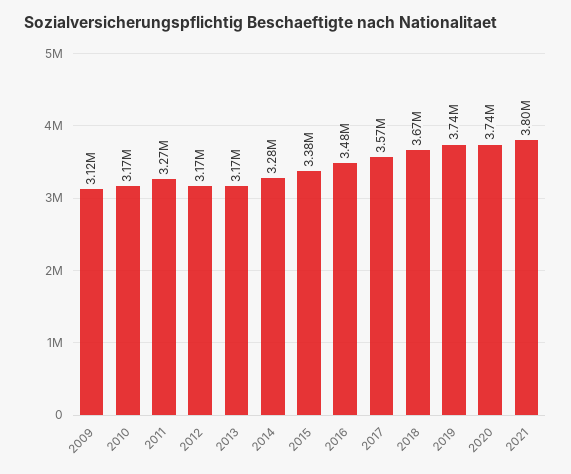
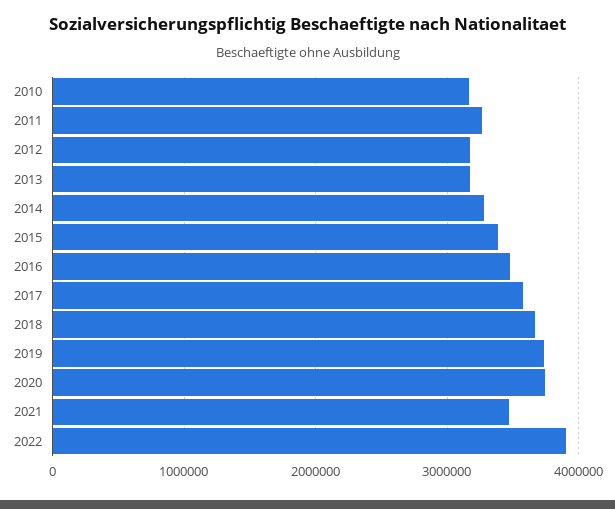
2009: 3120000 -> none
2021: 3800000 -> 3500000
2022: none -> 3900000

